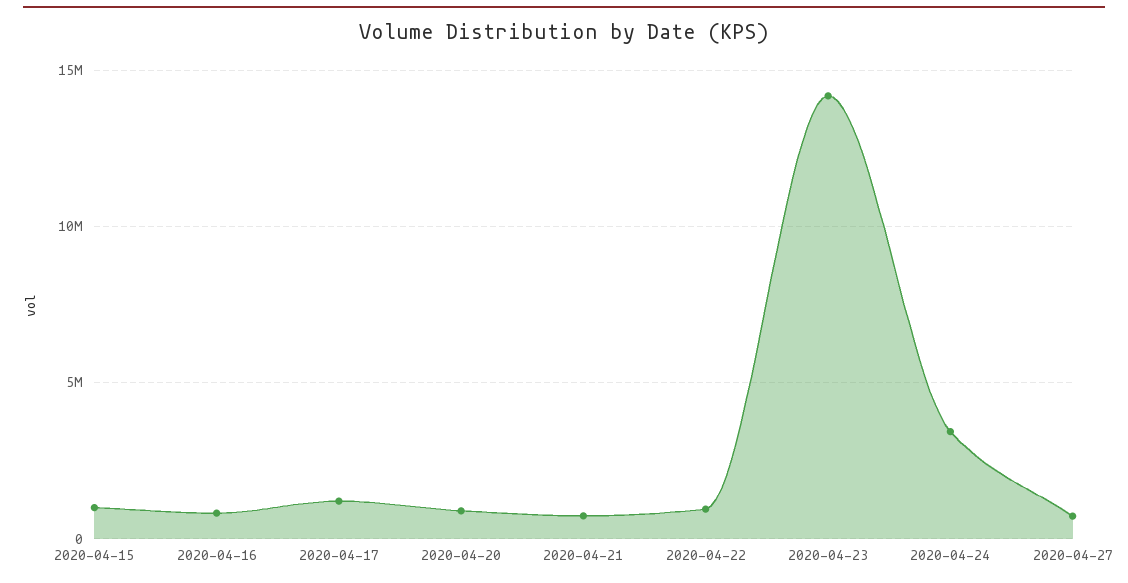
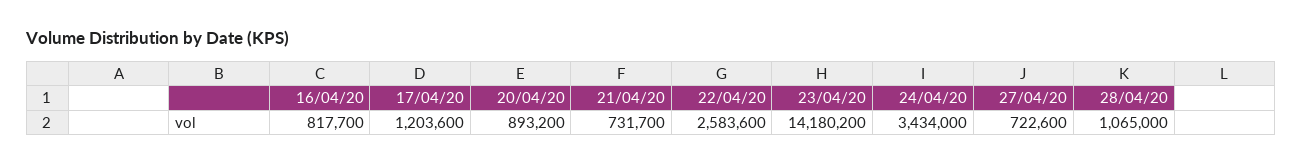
2020-04-15: 1000000 -> none
2020-04-22: 1000000 -> 2583600
28/04/20: none -> 1065000

